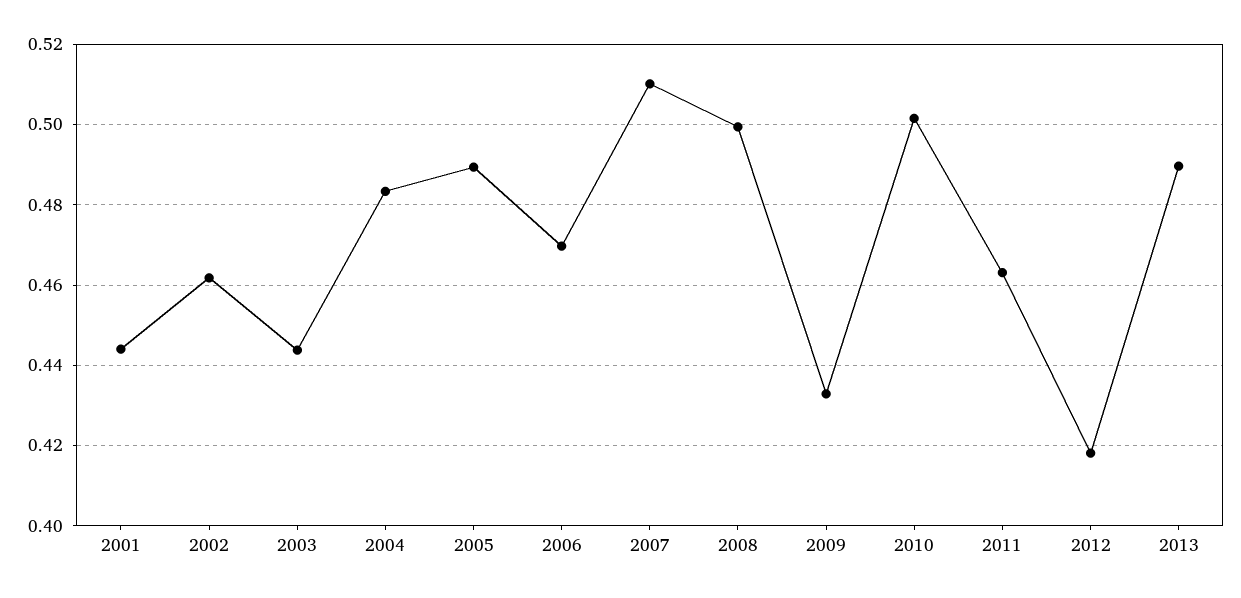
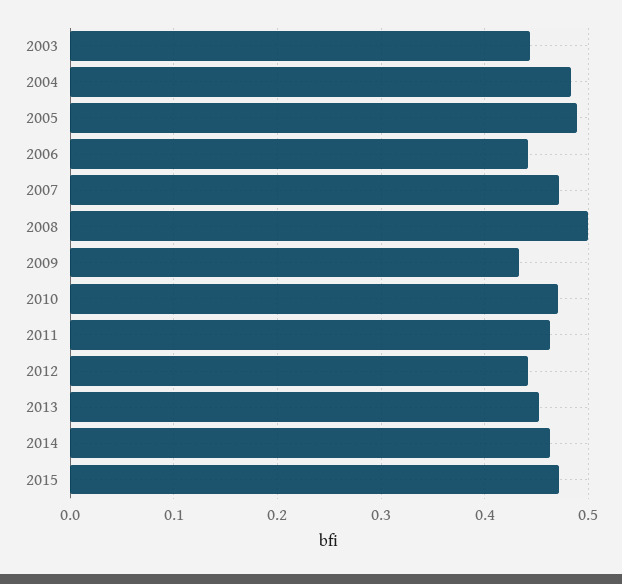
2001: 0.444 -> none
2002: 0.462 -> none
2006: 0.47 -> 0.44
2007: 0.51 -> 0.47
2010: 0.502 -> 0.47
2012: 0.418 -> 0.44
2013: 0.49 -> 0.45
2014: none -> 0.46
2015: none -> 0.47

